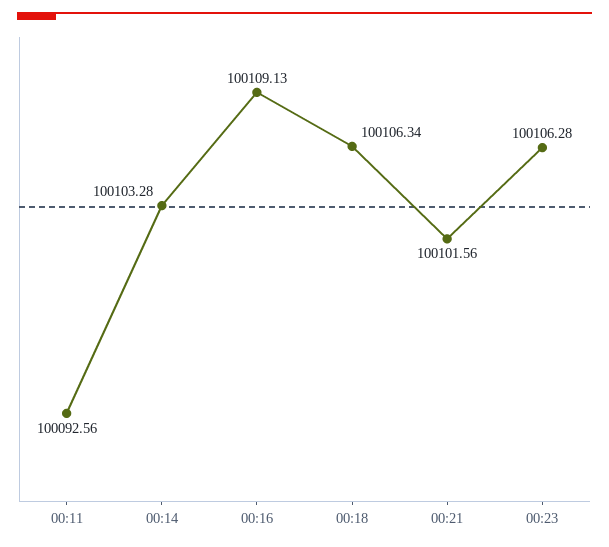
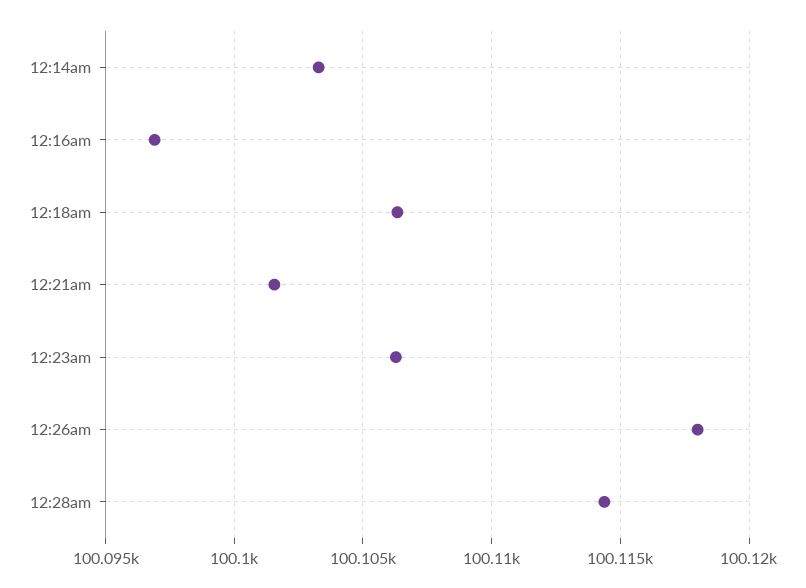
00:11: 100092.56 -> none
00:16: 100109.13 -> 100097
12:26am: none -> 100118
12:28am: none -> 100114.5

